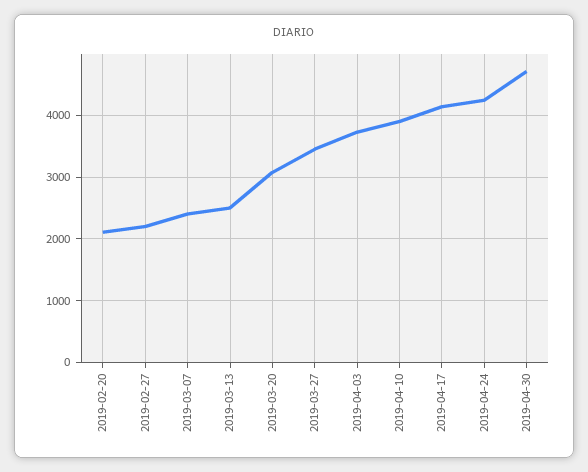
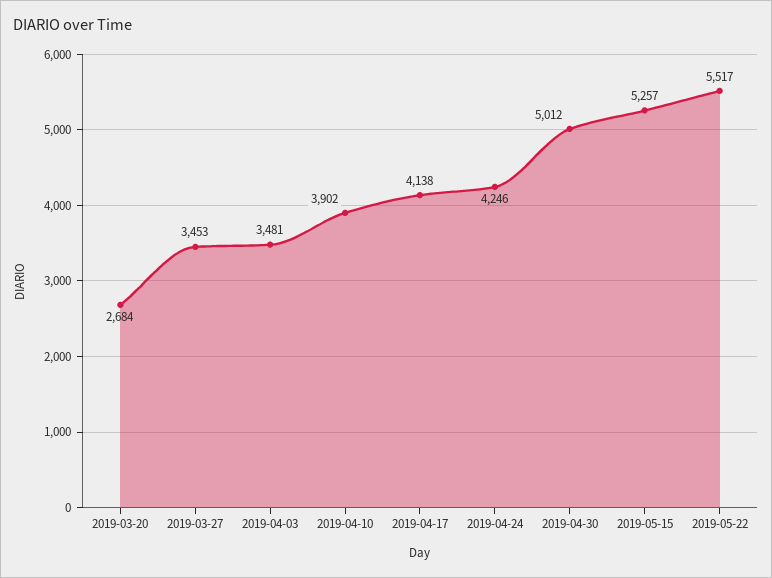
2019-02-20: 2100 -> none
2019-02-27: 2200 -> none
2019-03-07: 2400 -> none
2019-03-13: 2500 -> none
2019-03-20: 3100 -> 2684
2019-04-03: 3700 -> 3481
2019-04-30: 4700 -> 5012
2019-05-15: none -> 5257
2019-05-22: none -> 5517

